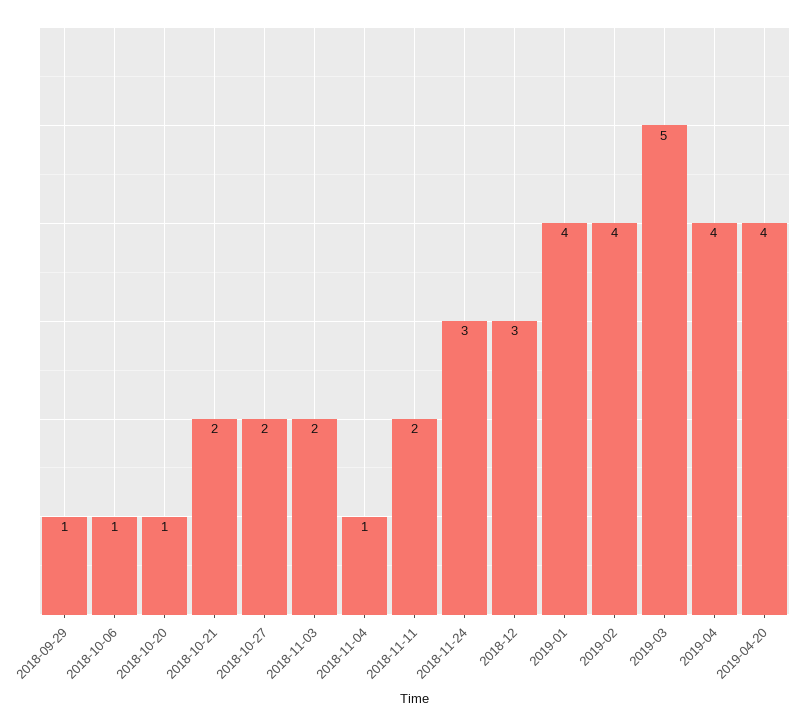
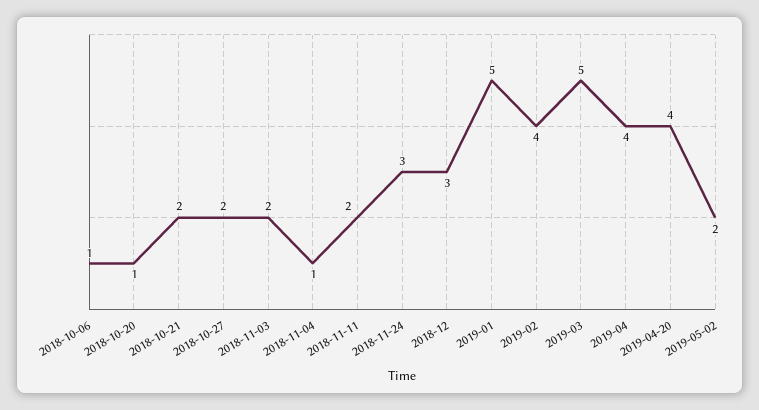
2018-09-29: 1 -> none
2019-01: 4 -> 5
2019-05-02: none -> 2

